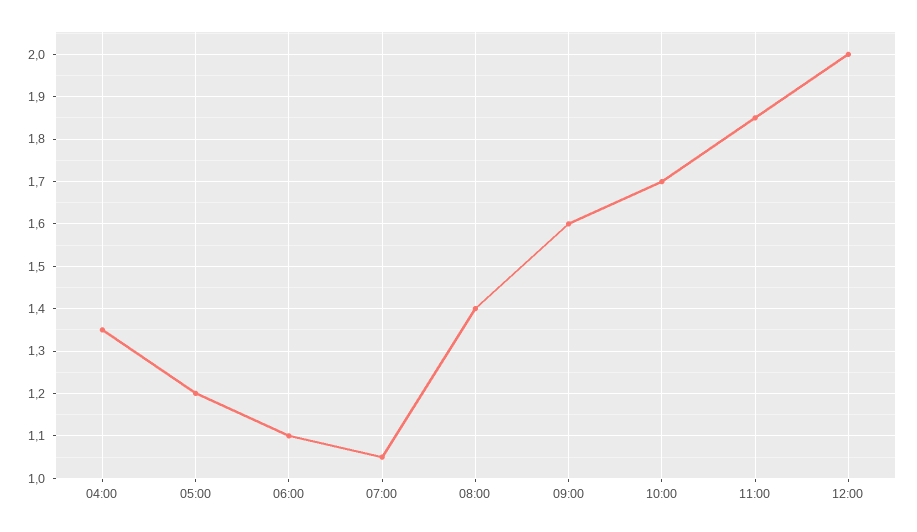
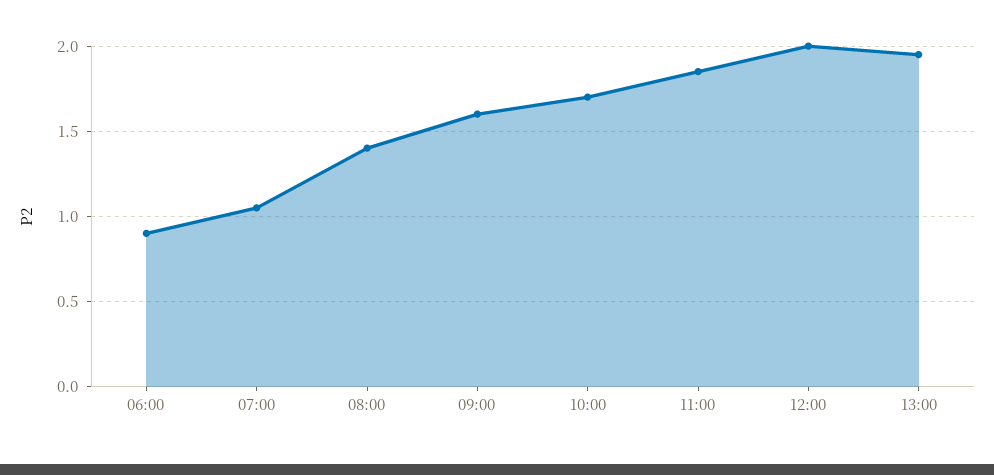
04:00: 1.35 -> none
05:00: 1.2 -> none
06:00: 1.1 -> 0.9
13:00: none -> 1.95

